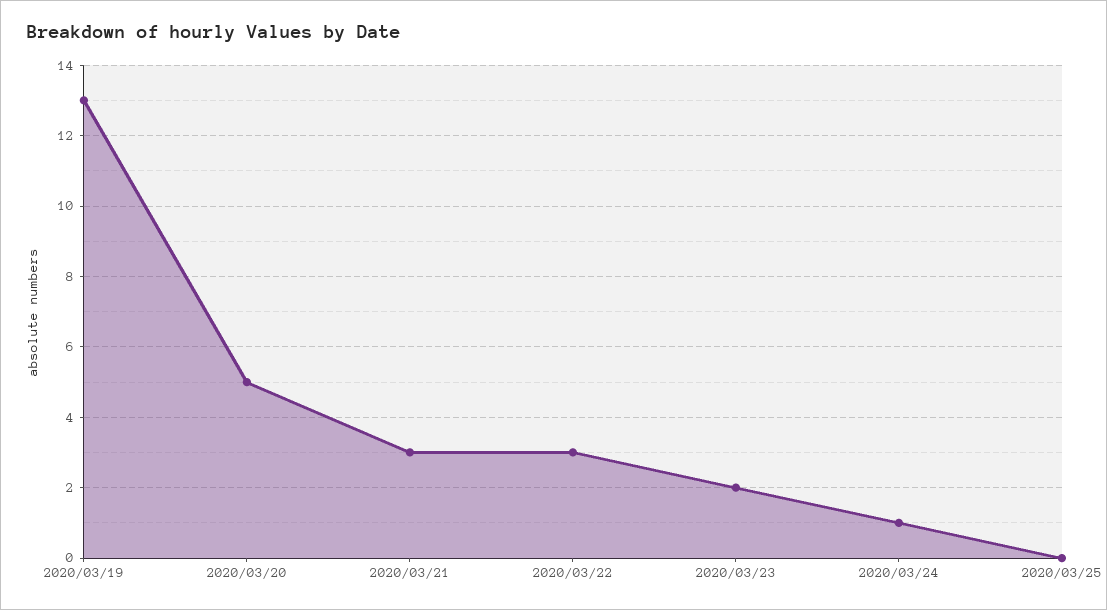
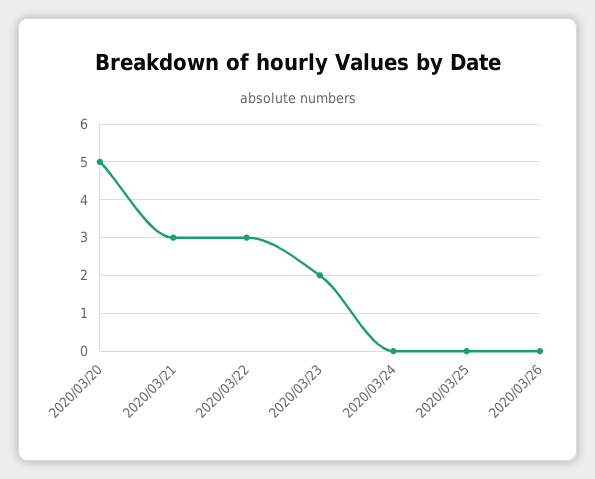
2020/03/19: 13 -> none
2020/03/24: 1 -> 0
2020/03/26: none -> 0

